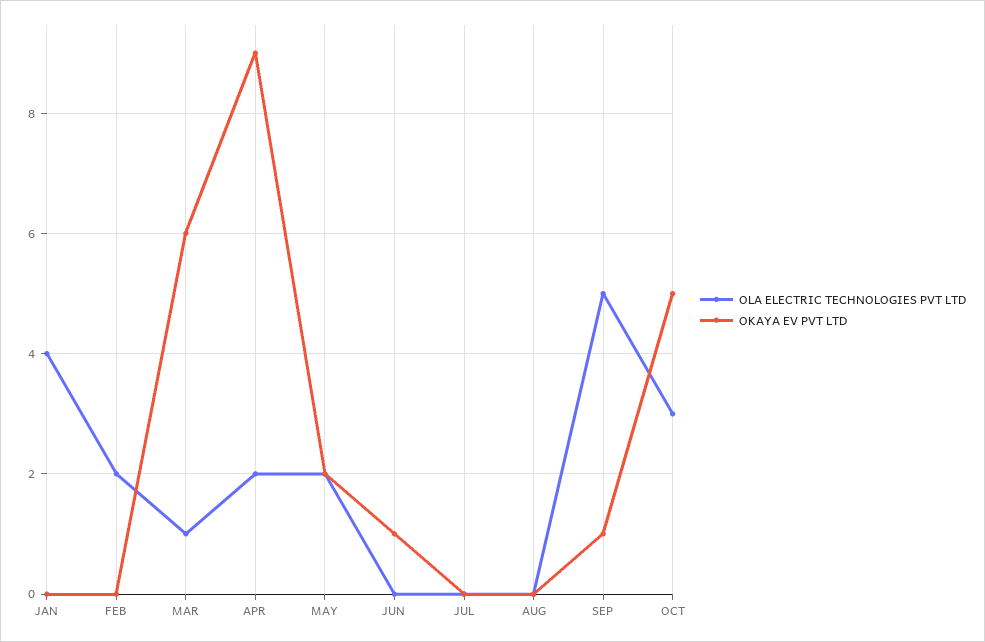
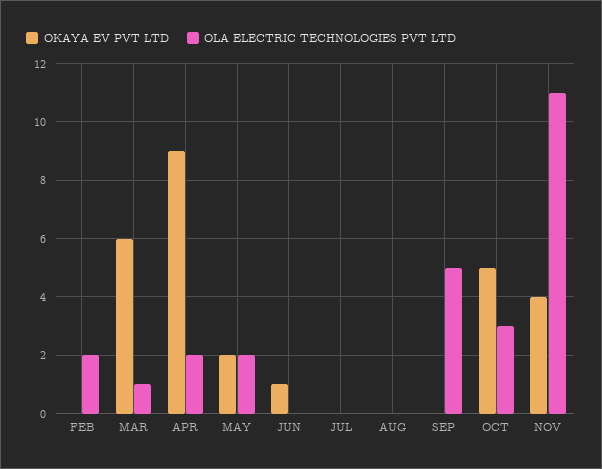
OLA ELECTRIC TECHNOLOGIES PVT LTD, JAN: 4 -> none
OKAYA EV PVT LTD, JAN: 0 -> none
OKAYA EV PVT LTD, SEP: 1 -> 0
OKAYA EV PVT LTD, NOV: none -> 4
OLA ELECTRIC TECHNOLOGIES PVT LTD, NOV: none -> 11

